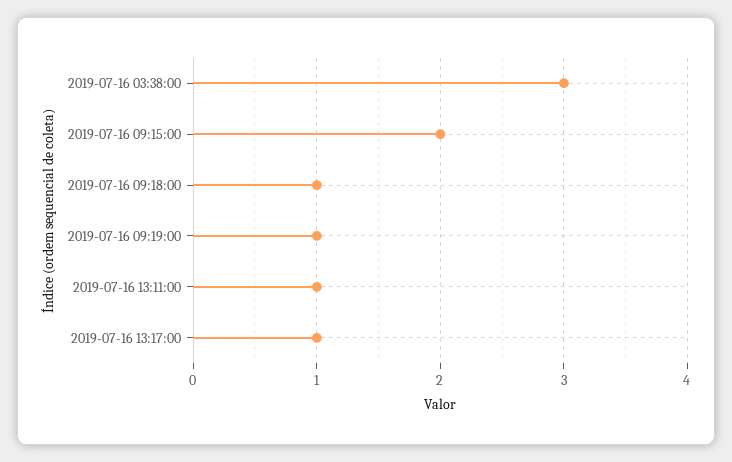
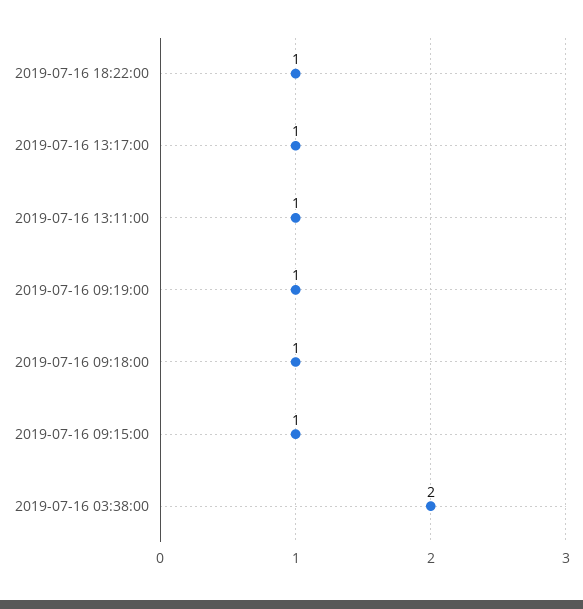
2019-07-16 03:38:00: 3 -> 2
2019-07-16 09:15:00: 2 -> 1
2019-07-16 18:22:00: none -> 1

